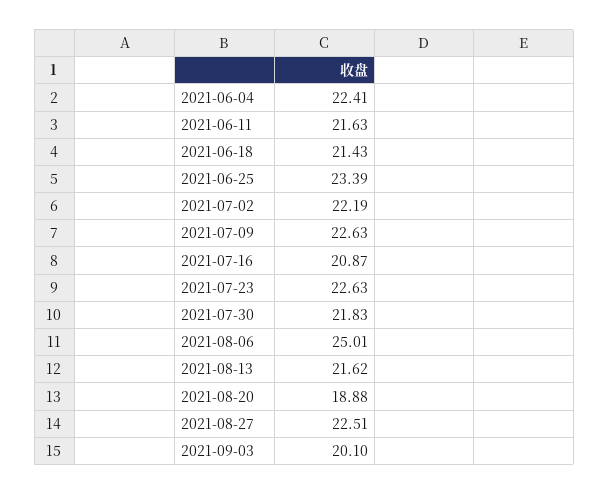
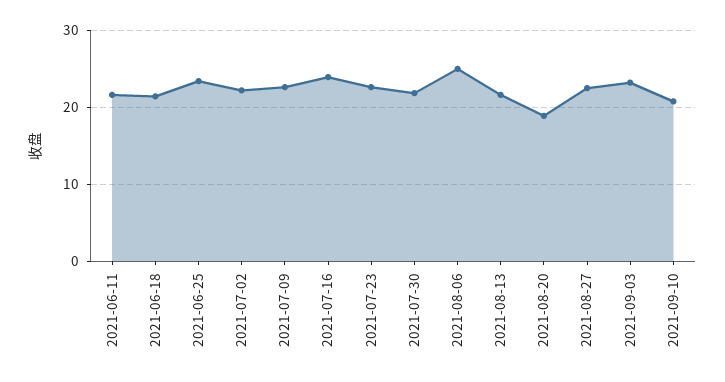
2021-06-04: 22.41 -> none
2021-07-16: 20.87 -> 24
2021-09-03: 20.1 -> 23
2021-09-10: none -> 21

